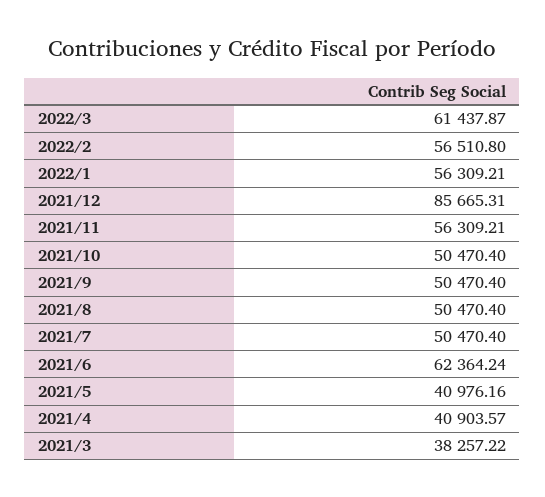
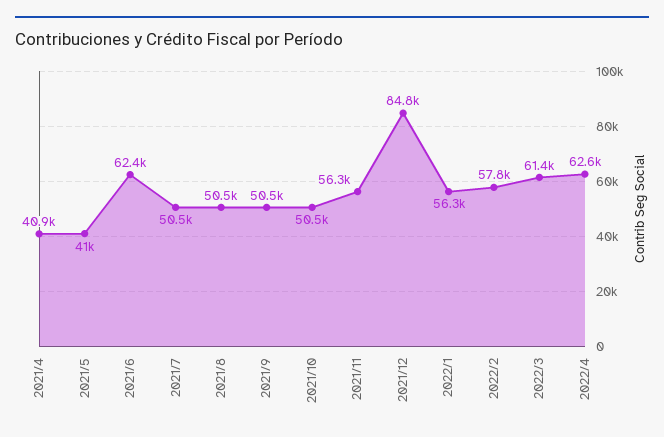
2022/2: 56510.8 -> 57800
2021/12: 85665.31 -> 84800
2021/3: 38257.22 -> none
2022/4: none -> 62600

